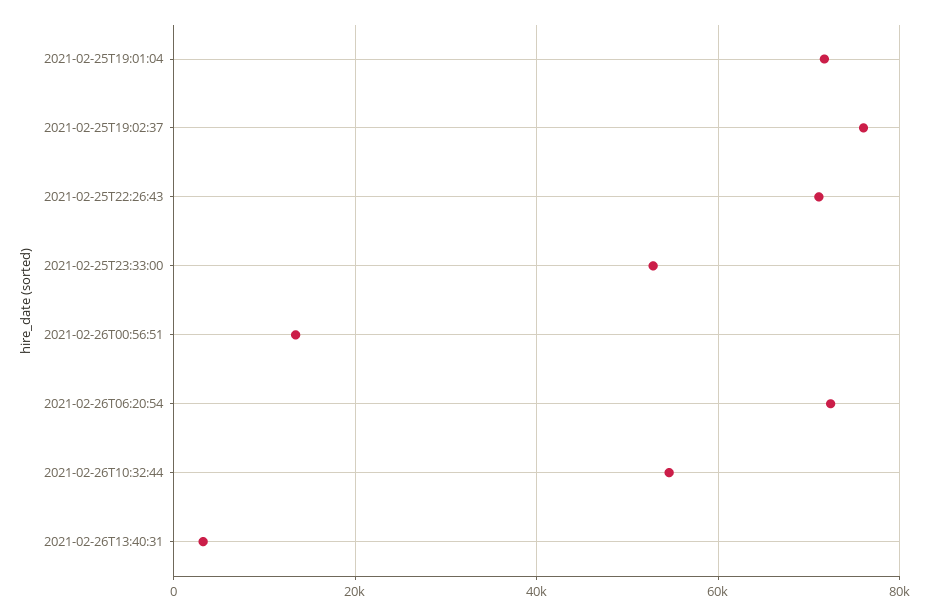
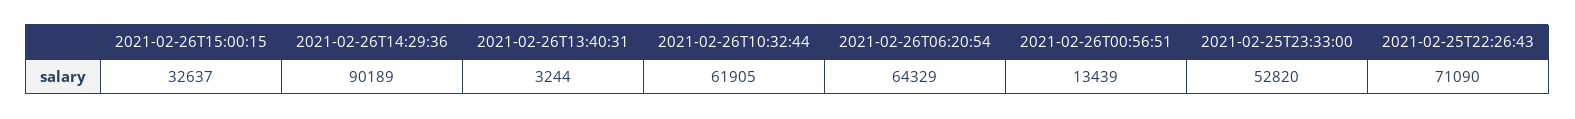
2021-02-25T19:01:04: 72000 -> none
2021-02-25T19:02:37: 76000 -> none
2021-02-26T06:20:54: 72000 -> 64329
2021-02-26T10:32:44: 54000 -> 61905
2021-02-26T15:00:15: none -> 32637
2021-02-26T14:29:36: none -> 90189

